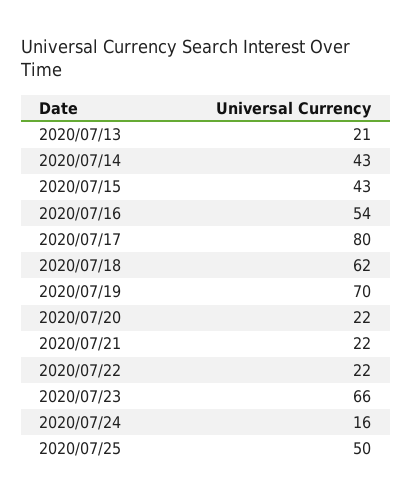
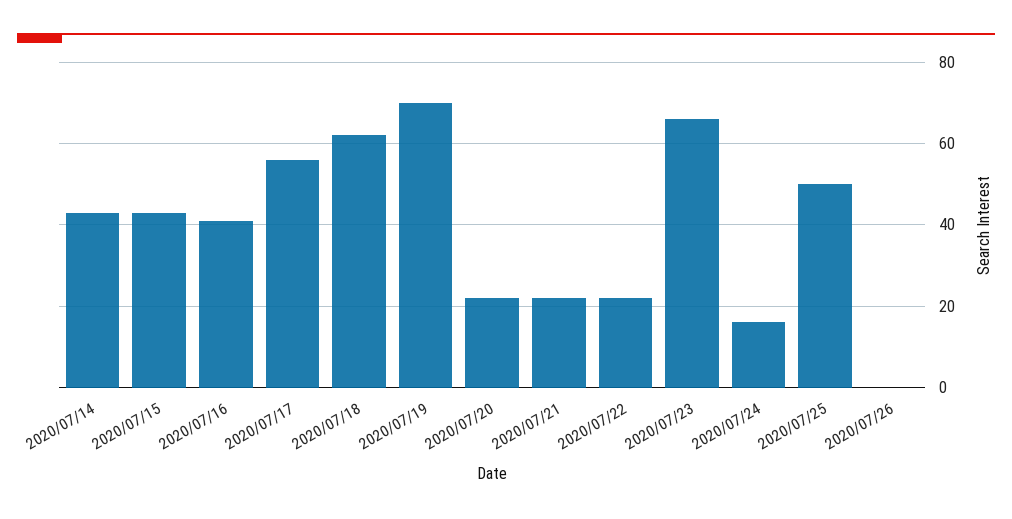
2020/07/13: 21 -> none
2020/07/16: 54 -> 40
2020/07/17: 80 -> 55
2020/07/26: none -> 0

